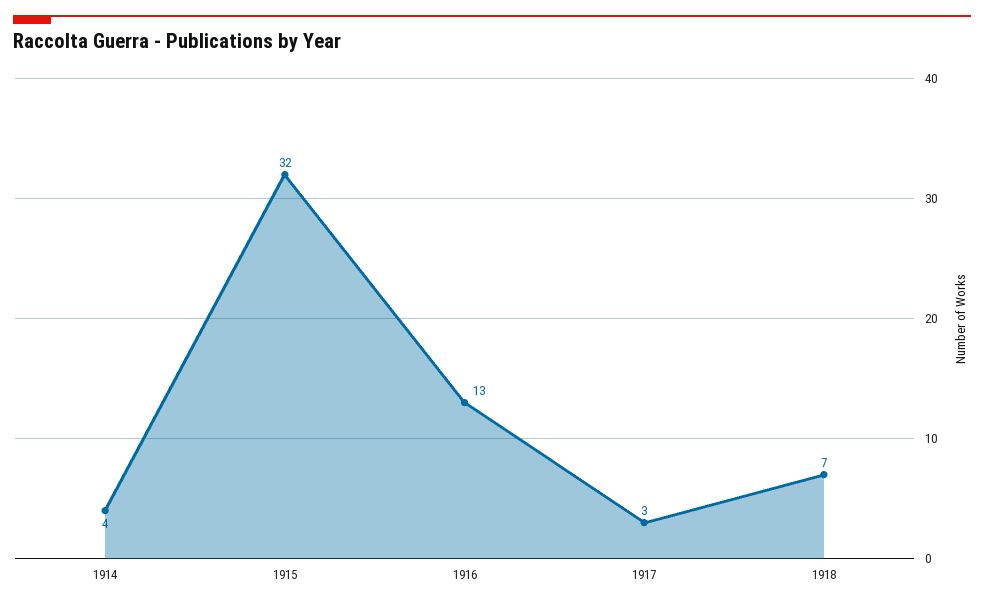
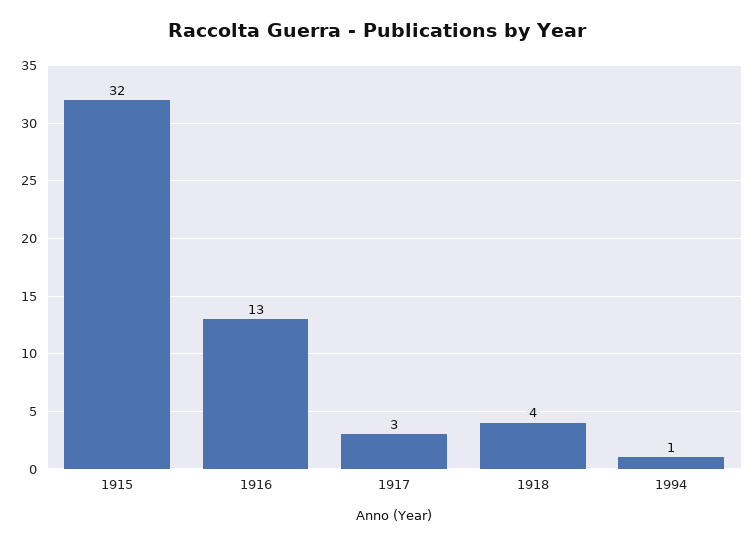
1914: 4 -> none
1918: 7 -> 4
1994: none -> 1

